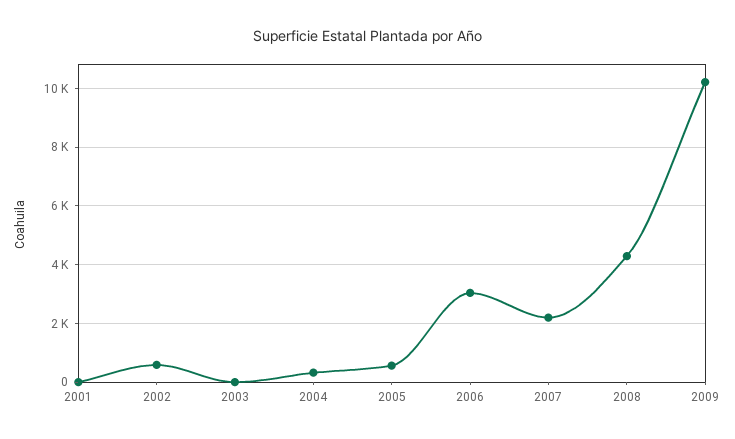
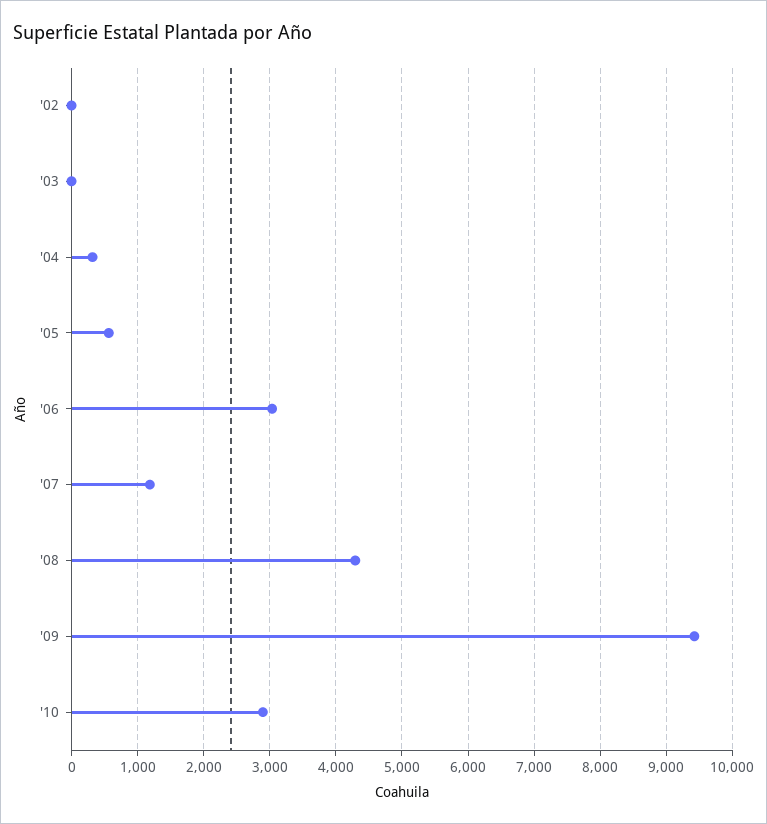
2001: 0 -> none
2002: 500 -> 0
2007: 2250 -> 1200
2009: 10250 -> 9400
'10: none -> 2900

